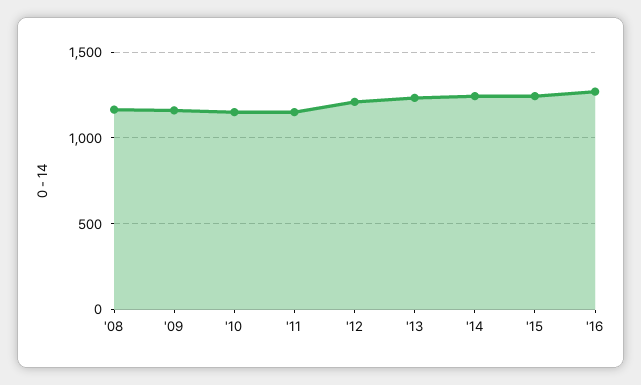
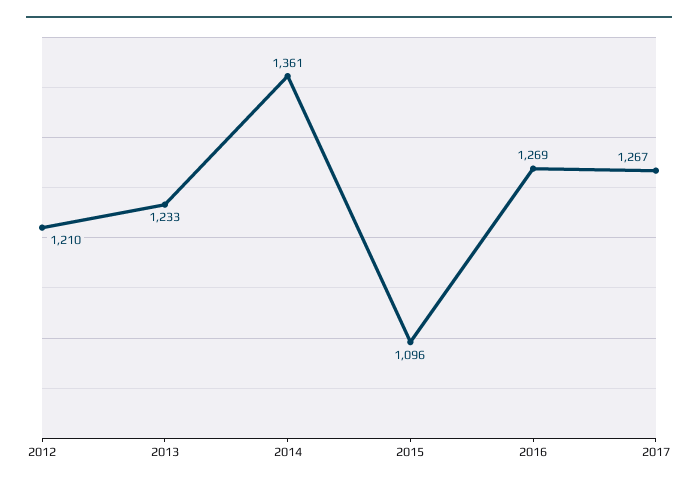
'08: 1150 -> none
'09: 1150 -> none
'10: 1150 -> none
'11: 1150 -> none
'14: 1250 -> 1361
'15: 1250 -> 1096
2017: none -> 1267

